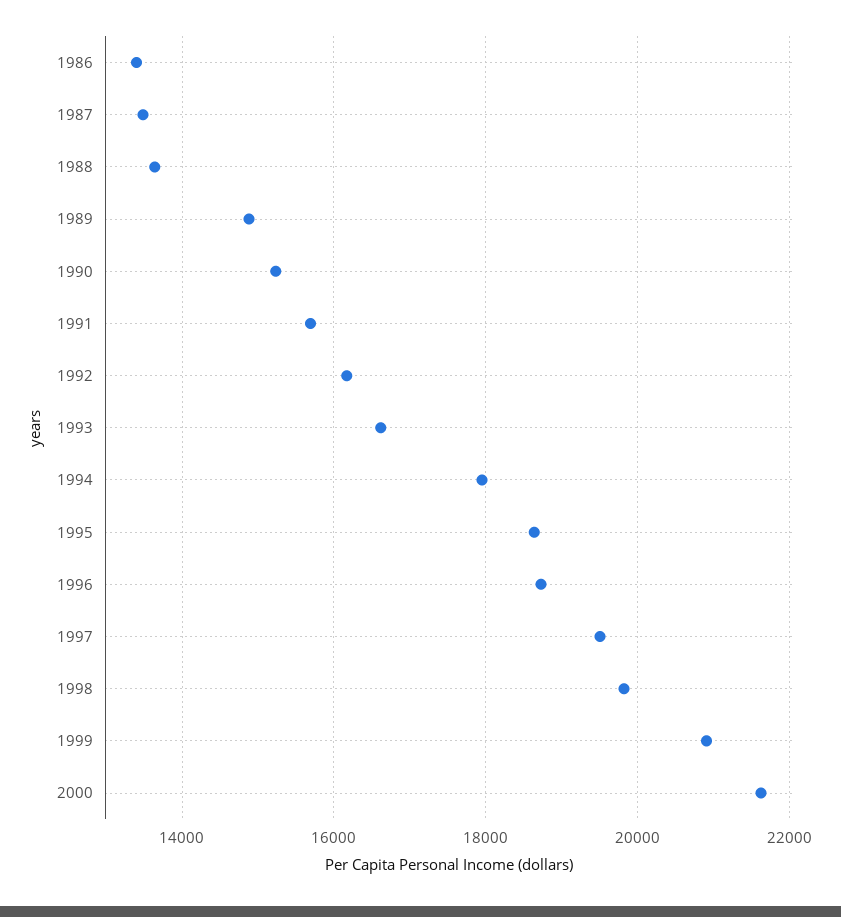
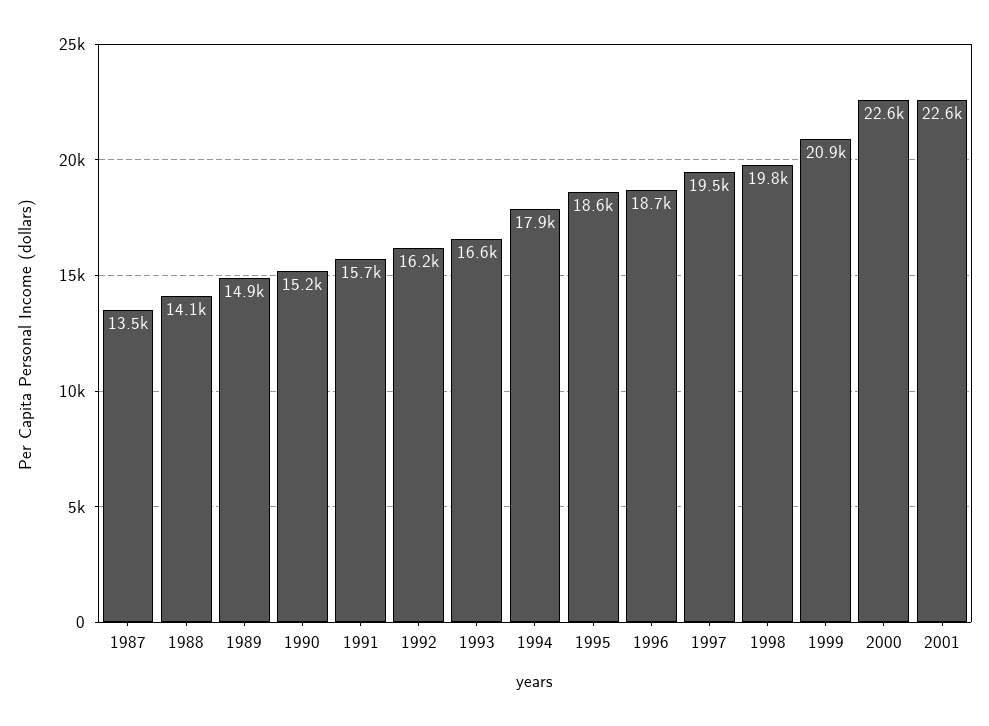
1986: 13400 -> none
1988: 13600 -> 14100
2000: 21600 -> 22600
2001: none -> 22600

